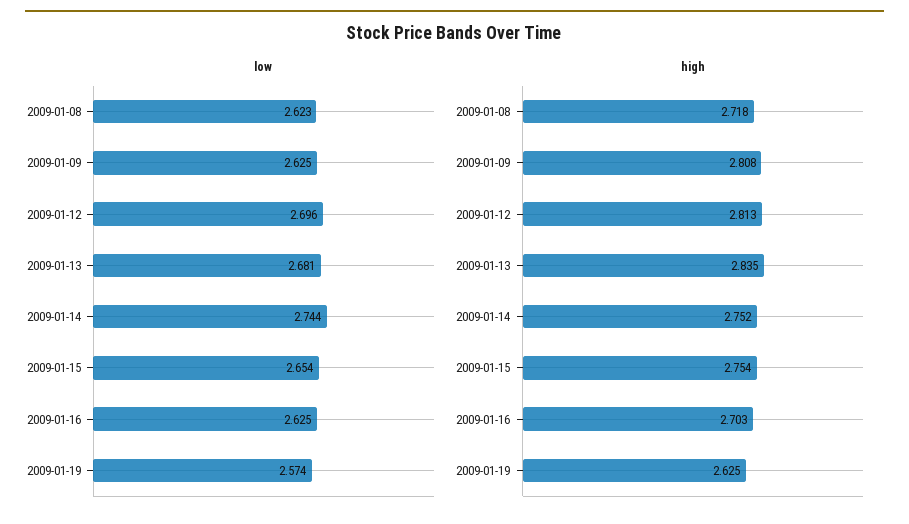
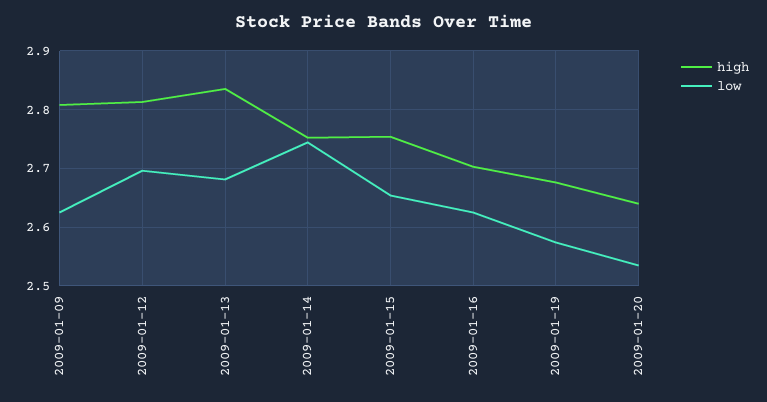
low, 2009-01-08: 2.623 -> none
high, 2009-01-08: 2.718 -> none
high, 2009-01-19: 2.625 -> 2.68
high, 2009-01-20: none -> 2.64
low, 2009-01-20: none -> 2.54

